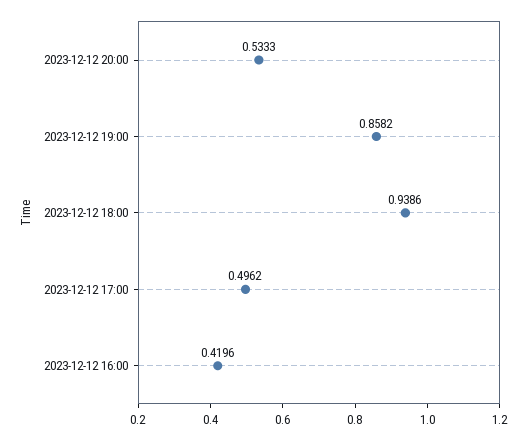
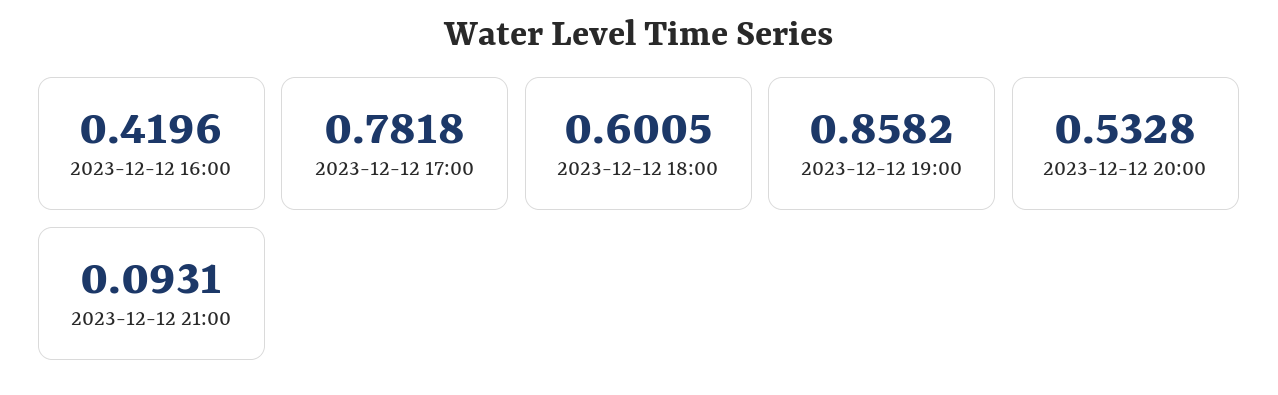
2023-12-12 20:00: 0.5333 -> 0.5328
2023-12-12 18:00: 0.9386 -> 0.6005
2023-12-12 17:00: 0.4962 -> 0.7818
2023-12-12 21:00: none -> 0.0931

